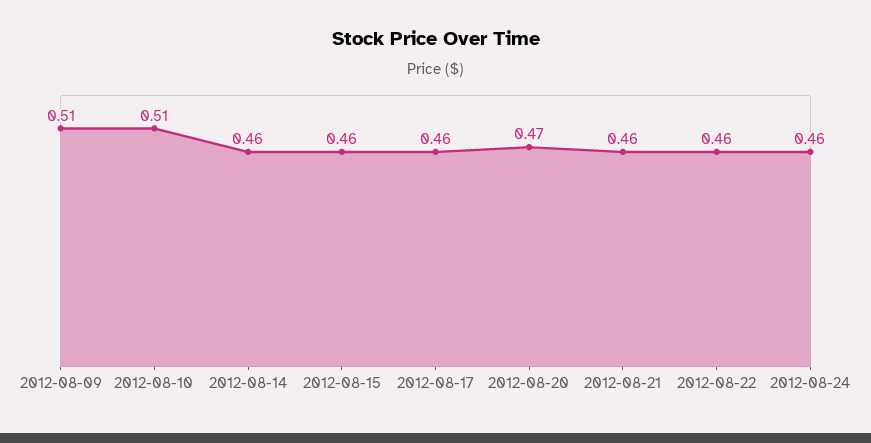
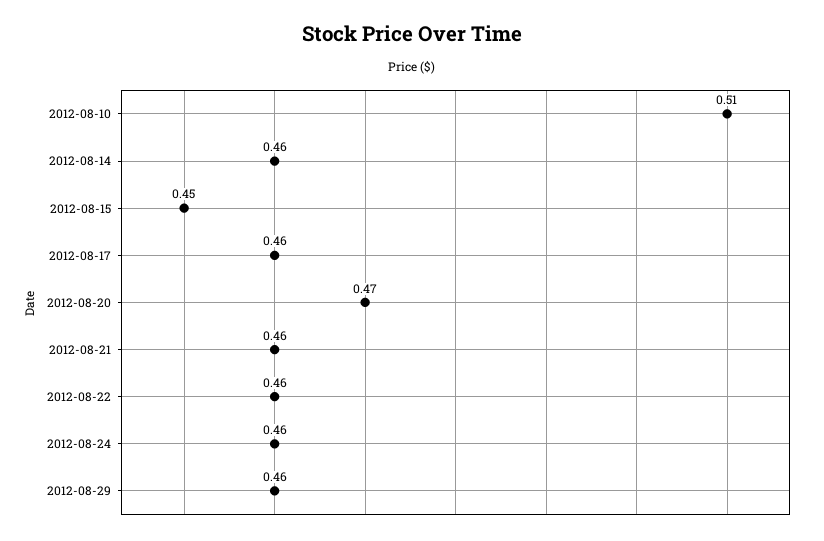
2012-08-09: 0.51 -> none
2012-08-15: 0.46 -> 0.45
2012-08-29: none -> 0.46

